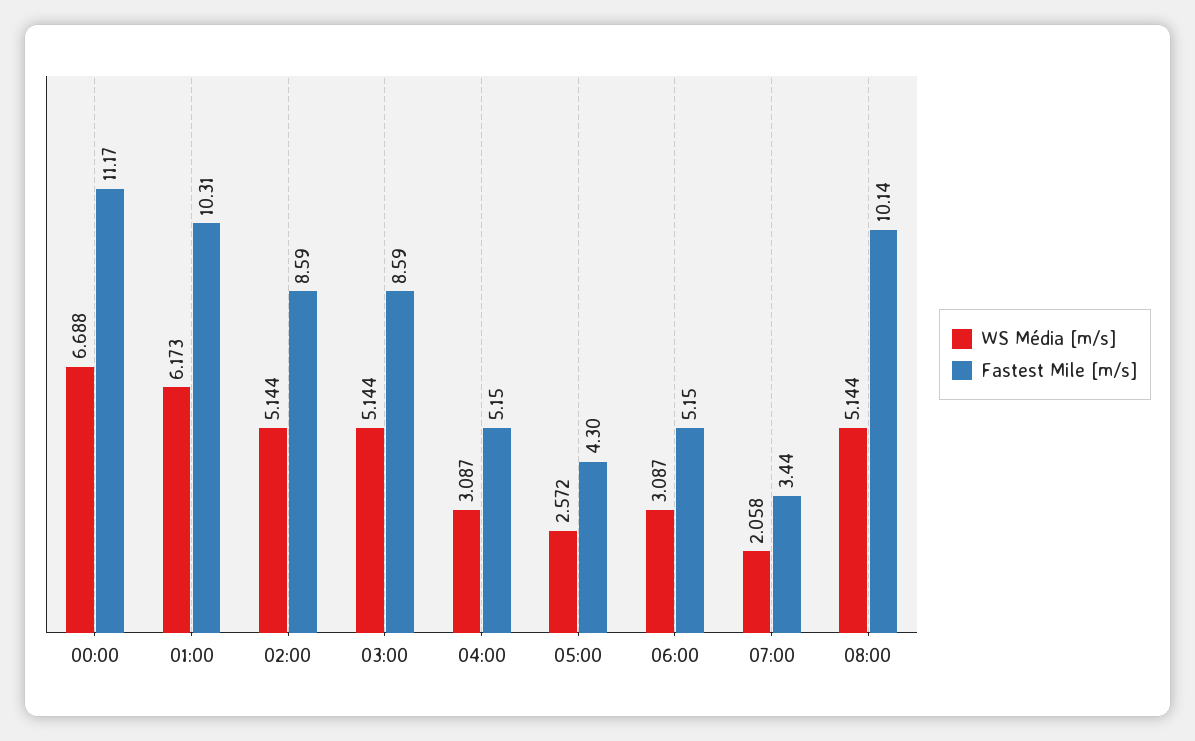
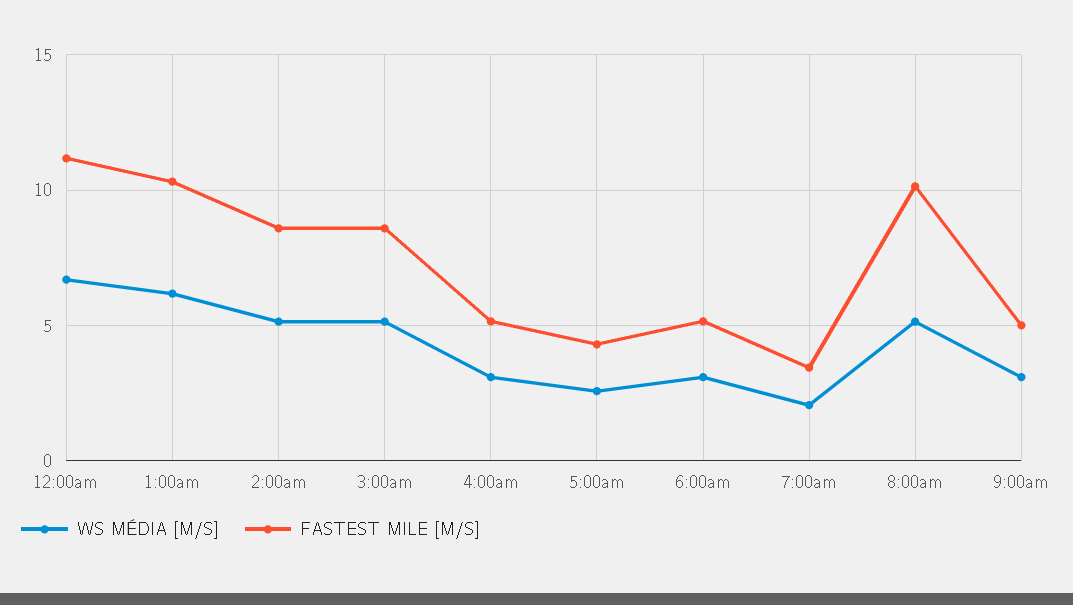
WS Média [m/s], 9:00am: none -> 3
Fastest Mile [m/s], 9:00am: none -> 5

